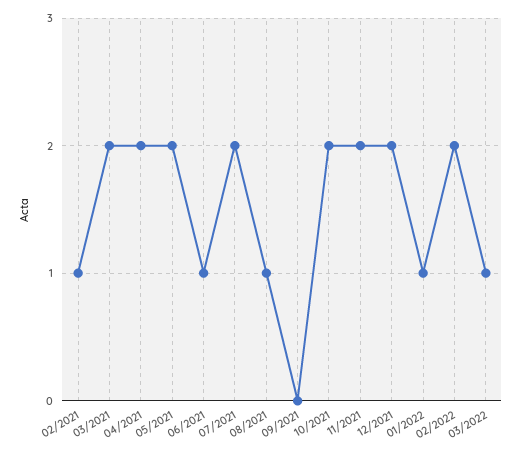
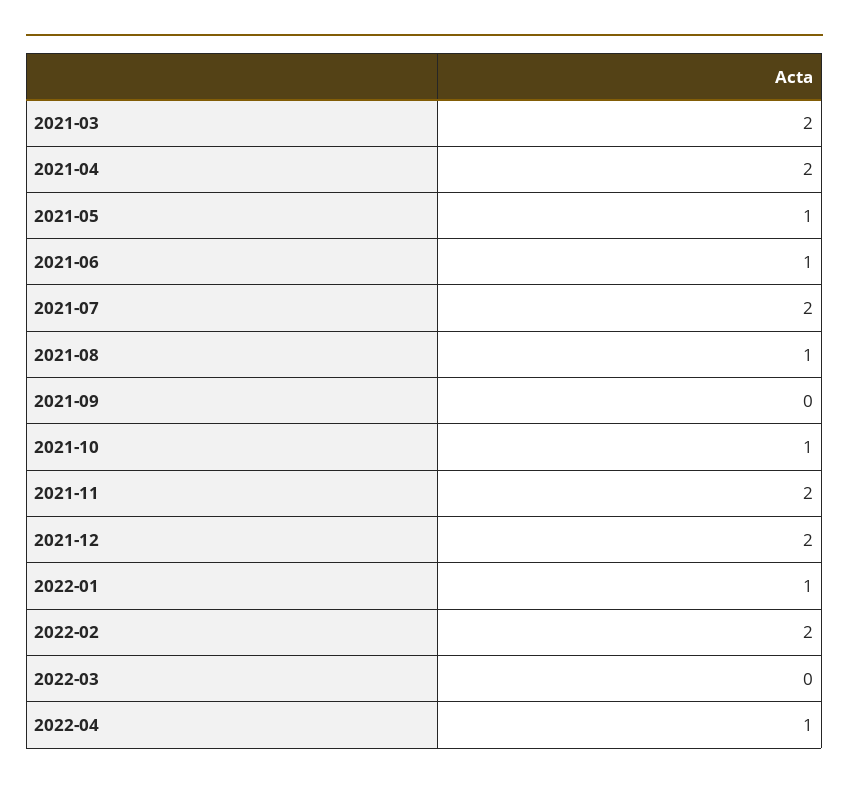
02/2021: 1 -> none
05/2021: 2 -> 1
10/2021: 2 -> 1
03/2022: 1 -> 0
2022-04: none -> 1

